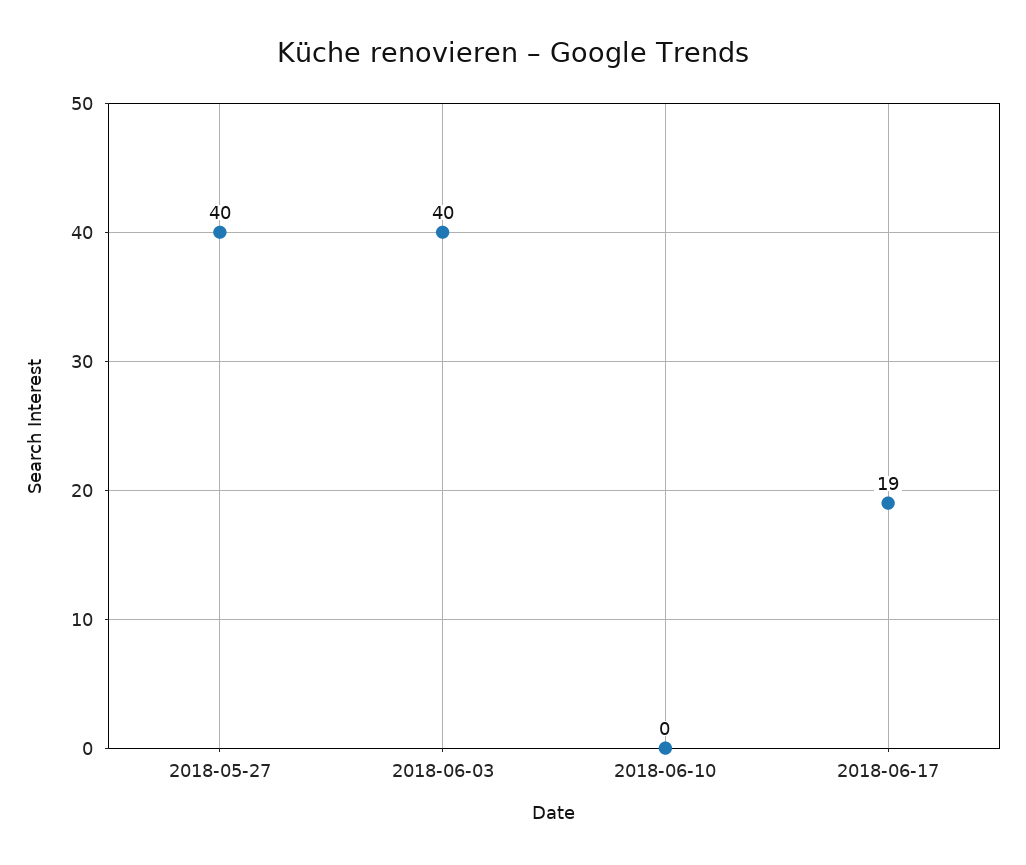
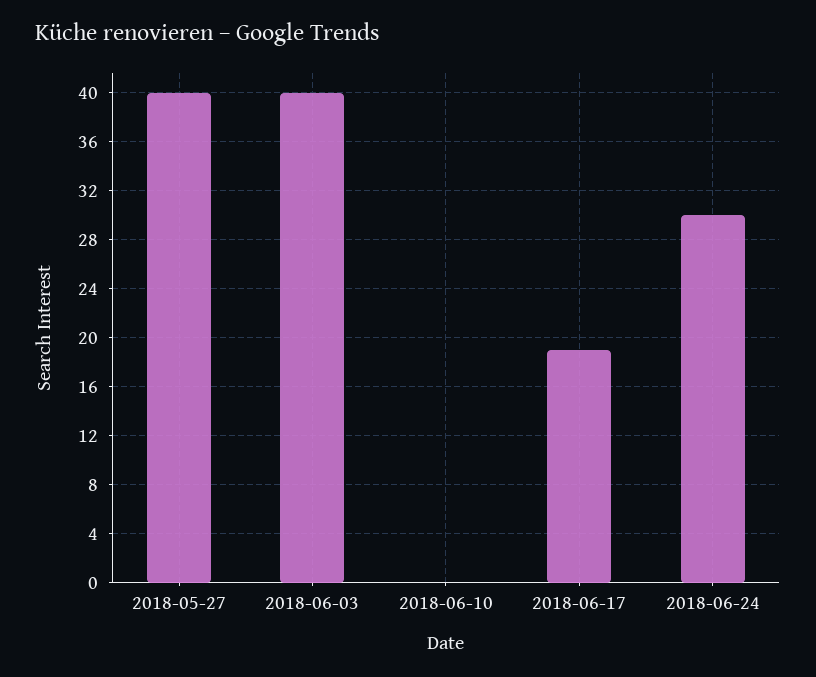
2018-06-24: none -> 30

